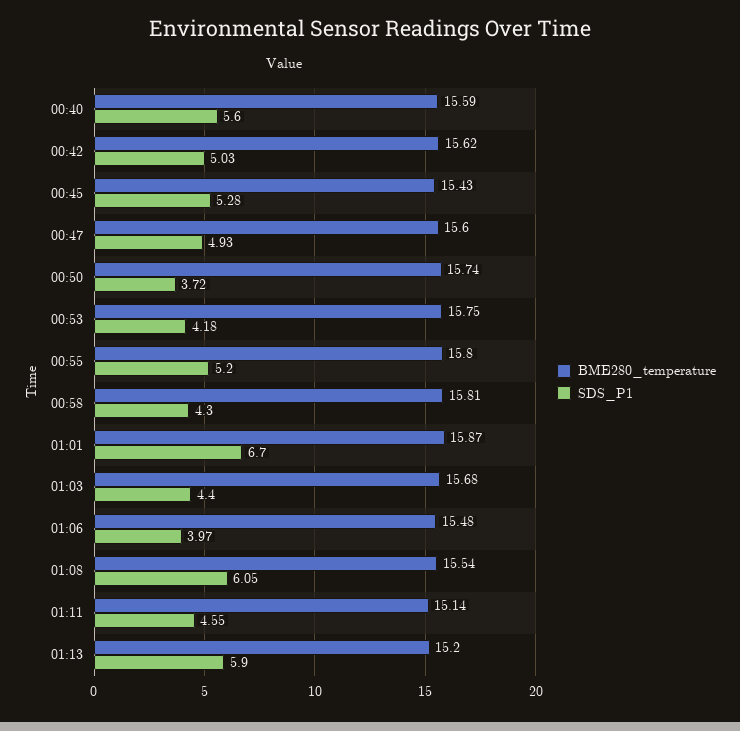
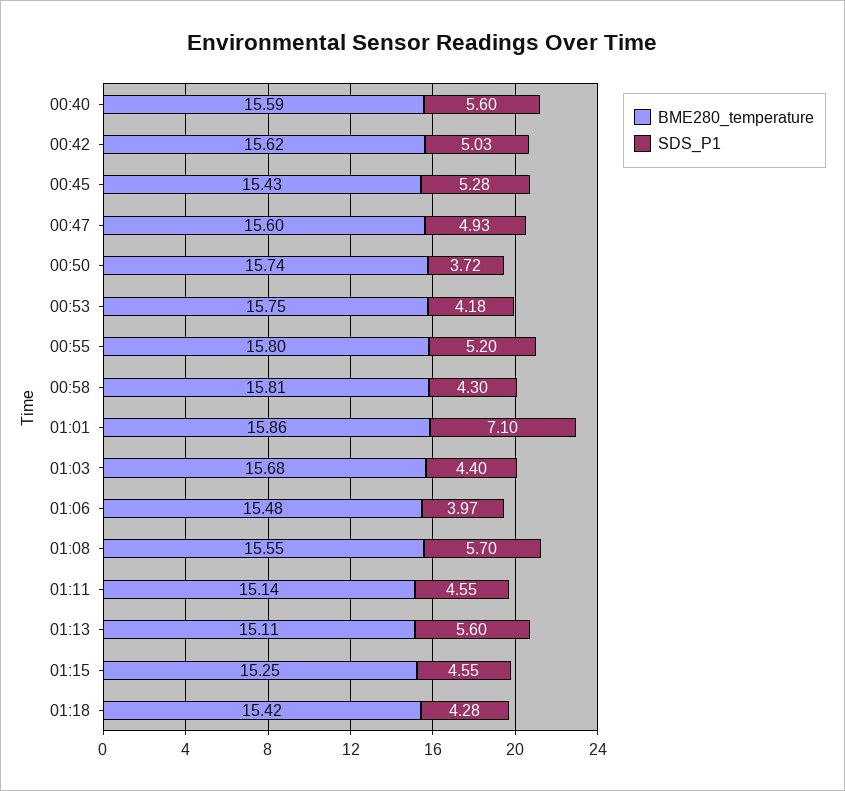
BME280_temperature, 01:01: 15.87 -> 15.86
SDS_P1, 01:01: 6.7 -> 7.1
BME280_temperature, 01:08: 15.54 -> 15.55
SDS_P1, 01:08: 6.05 -> 5.7
BME280_temperature, 01:13: 15.2 -> 15.11
SDS_P1, 01:13: 5.9 -> 5.6
BME280_temperature, 01:15: none -> 15.25
SDS_P1, 01:15: none -> 4.55
BME280_temperature, 01:18: none -> 15.42
SDS_P1, 01:18: none -> 4.28

